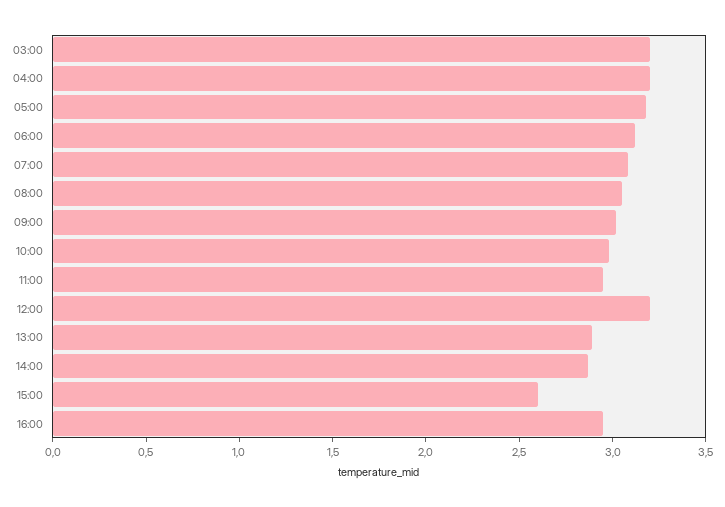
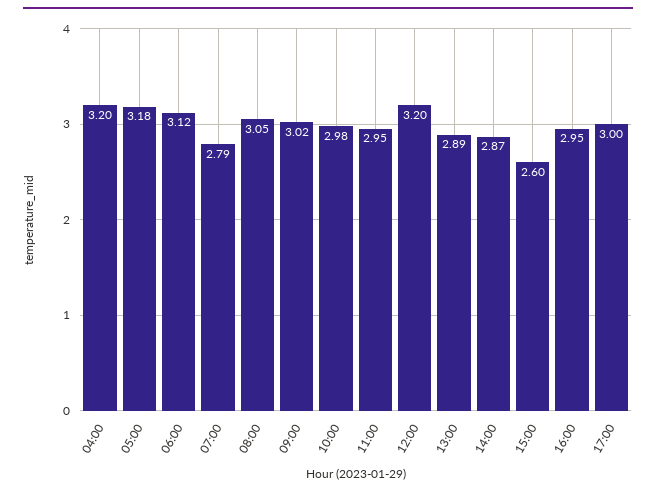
03:00: 3.2 -> none
07:00: 3.1 -> 2.79
17:00: none -> 3

